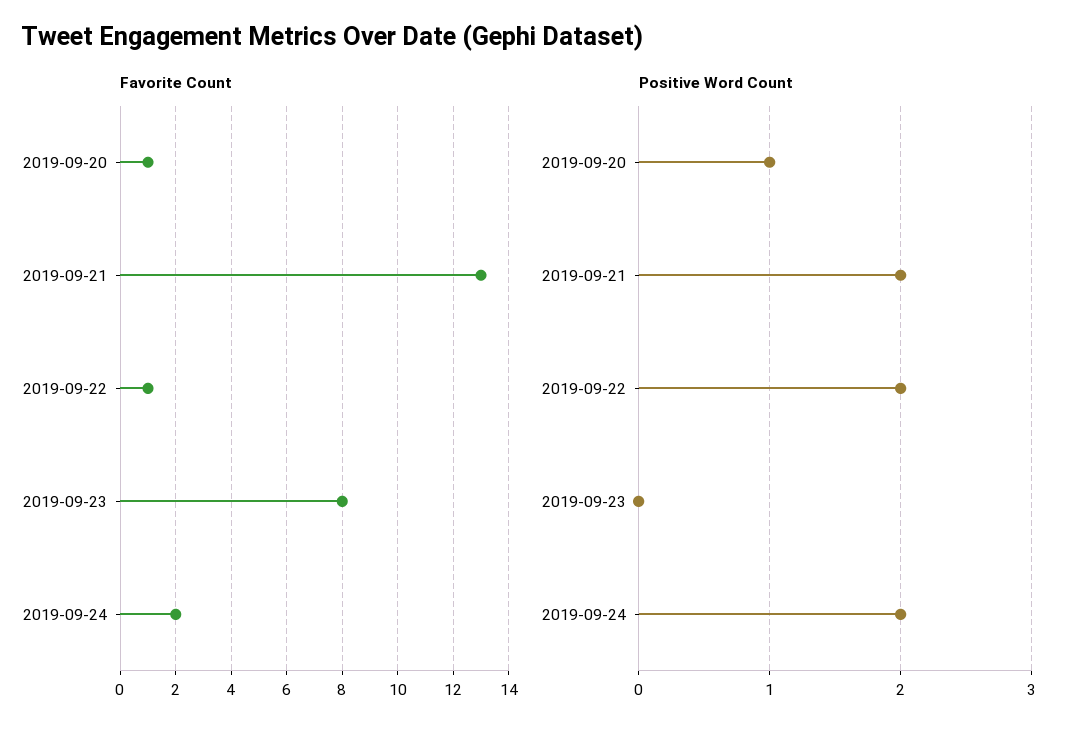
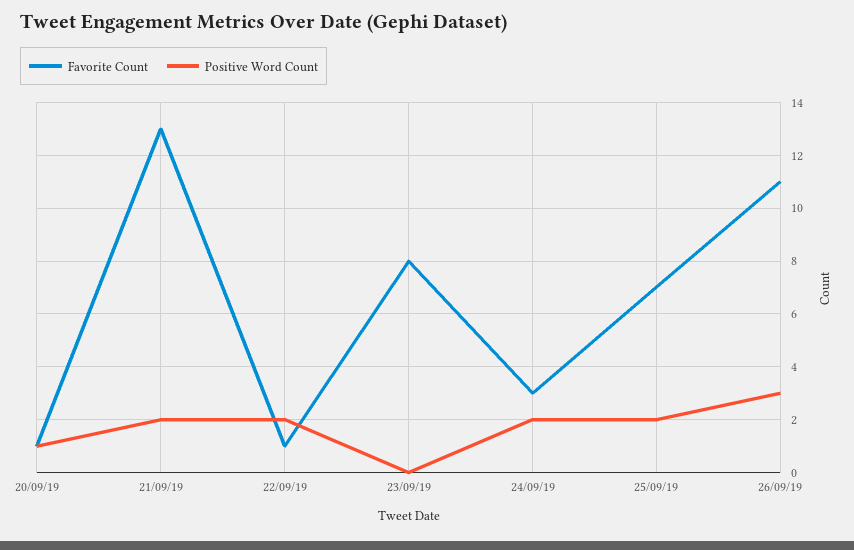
Favorite Count, 2019-09-24: 2 -> 3
Favorite Count, 25/09/19: none -> 7
Positive Word Count, 25/09/19: none -> 2
Favorite Count, 26/09/19: none -> 11
Positive Word Count, 26/09/19: none -> 3

